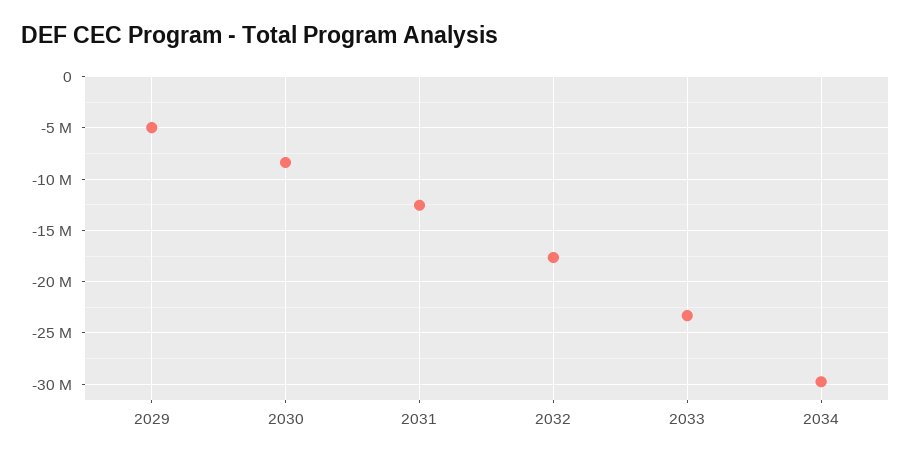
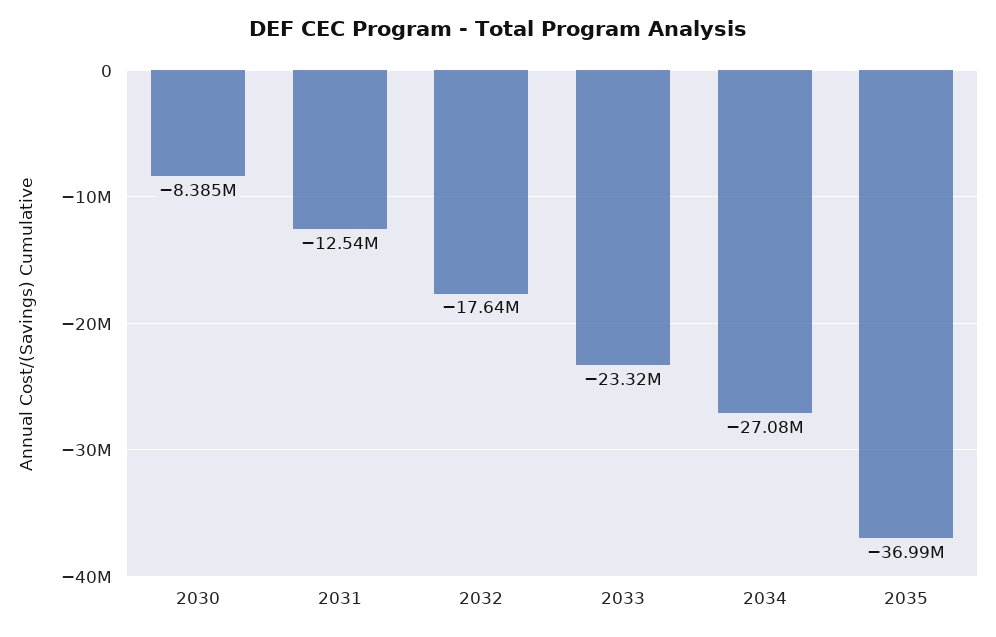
2029: -5000000 -> none
2034: -30000000 -> -27080000
2035: none -> -36990000

